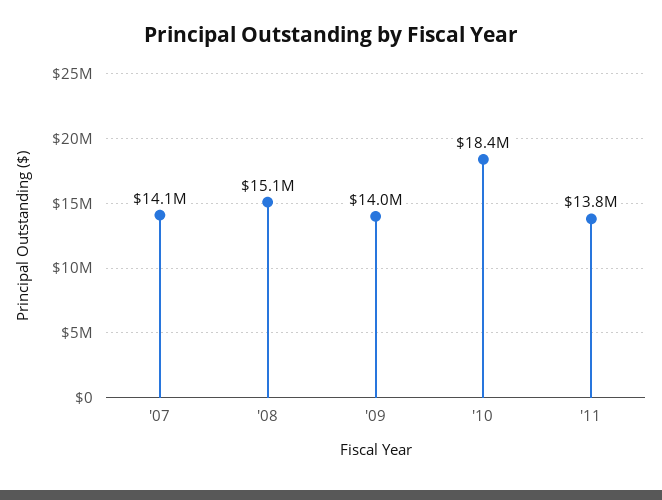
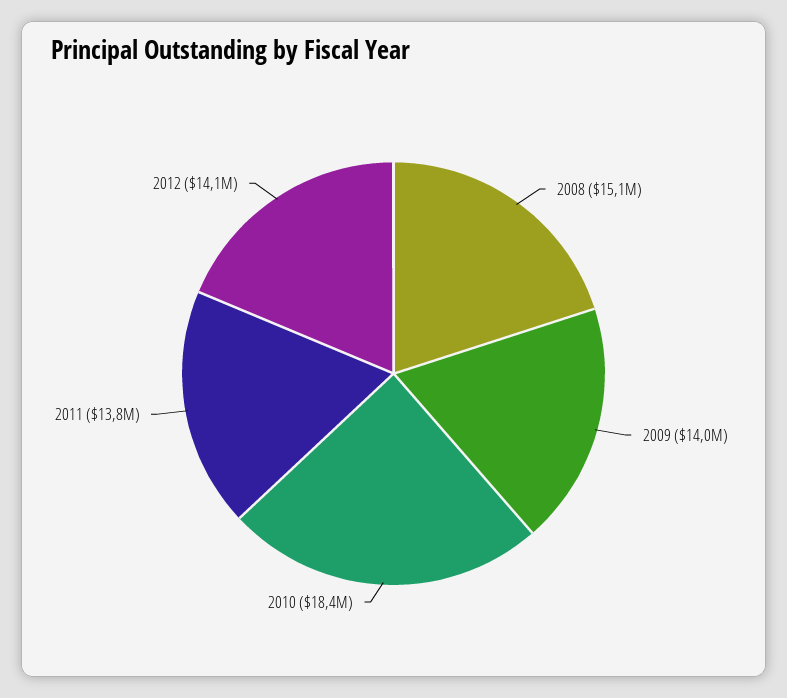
'07: 14100000 -> none
2012: none -> 14100000

